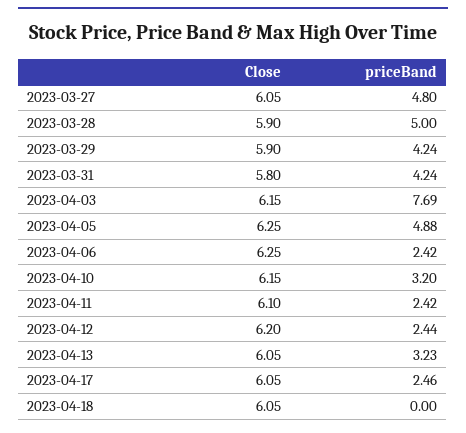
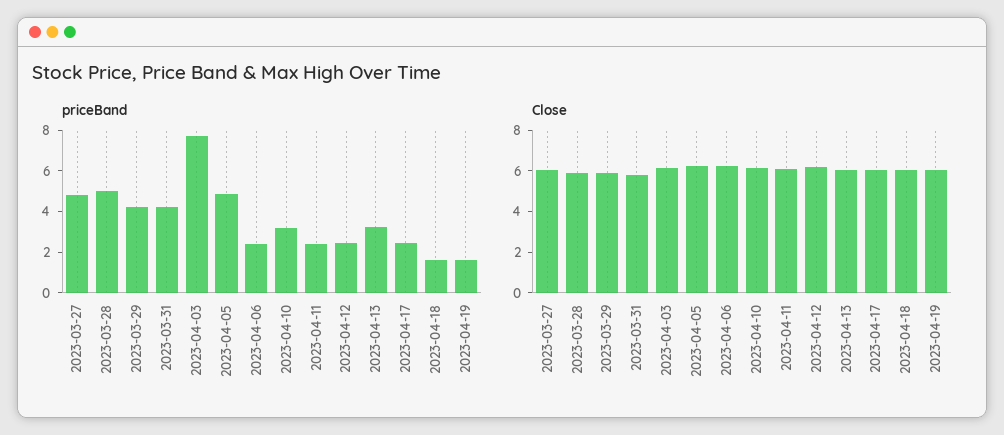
priceBand, 2023-04-18: 0 -> 1.5
priceBand, 2023-04-19: none -> 1.5
Close, 2023-04-19: none -> 6

